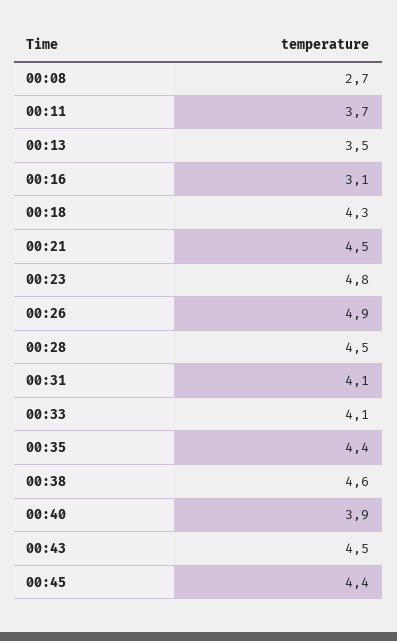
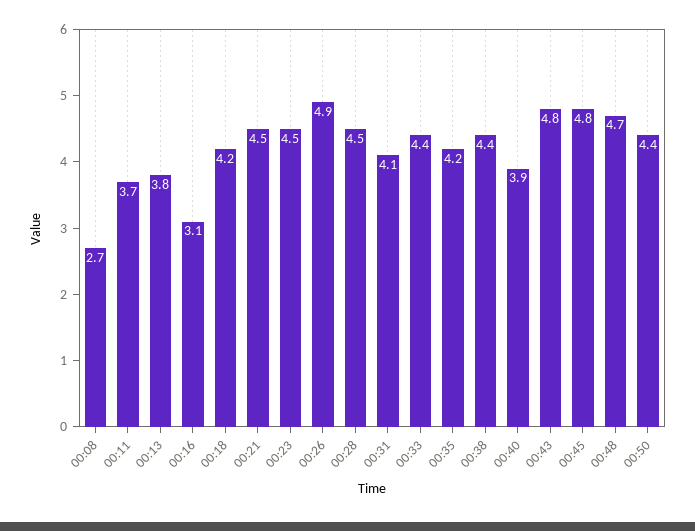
00:13: 3.5 -> 3.8
00:18: 4.3 -> 4.2
00:23: 4.8 -> 4.5
00:33: 4.1 -> 4.4
00:35: 4.4 -> 4.2
00:38: 4.6 -> 4.4
00:43: 4.5 -> 4.8
00:45: 4.4 -> 4.8
00:48: none -> 4.7
00:50: none -> 4.4

